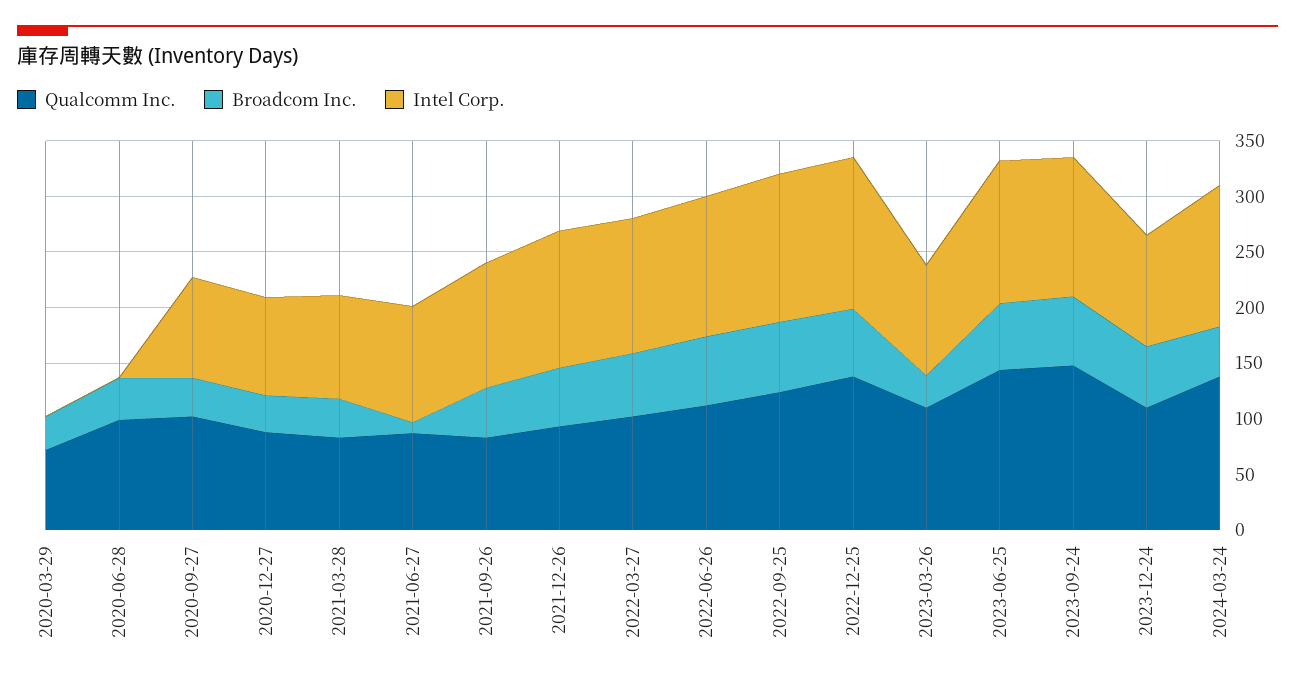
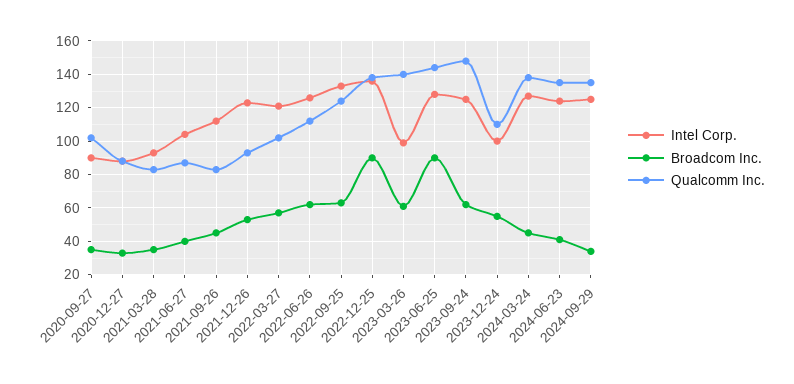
Qualcomm Inc., 2020-03-29: 70 -> none
Broadcom Inc., 2020-03-29: 30 -> none
Intel Corp., 2020-03-29: 0 -> none
Qualcomm Inc., 2020-06-28: 100 -> none
Broadcom Inc., 2020-06-28: 40 -> none
Intel Corp., 2020-06-28: 0 -> none
Broadcom Inc., 2021-06-27: 10 -> 40
Broadcom Inc., 2022-12-25: 60 -> 90
Qualcomm Inc., 2023-03-26: 110 -> 140
Broadcom Inc., 2023-03-26: 30 -> 60
Broadcom Inc., 2023-06-25: 60 -> 90
Intel Corp., 2024-06-23: none -> 125
Broadcom Inc., 2024-06-23: none -> 40
Qualcomm Inc., 2024-06-23: none -> 135
Intel Corp., 2024-09-29: none -> 125
Broadcom Inc., 2024-09-29: none -> 35
Qualcomm Inc., 2024-09-29: none -> 135

